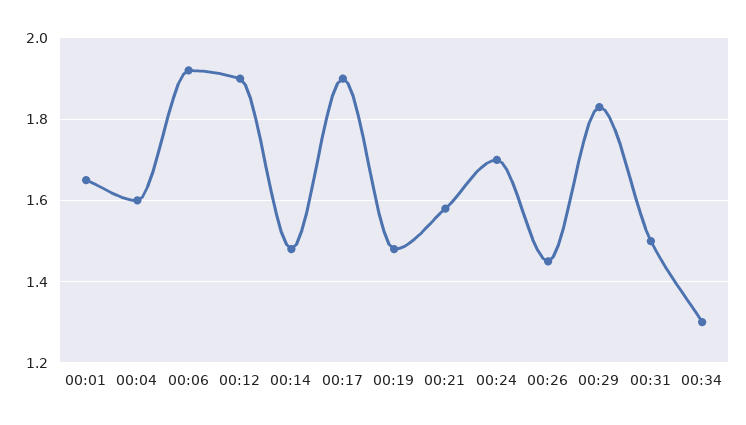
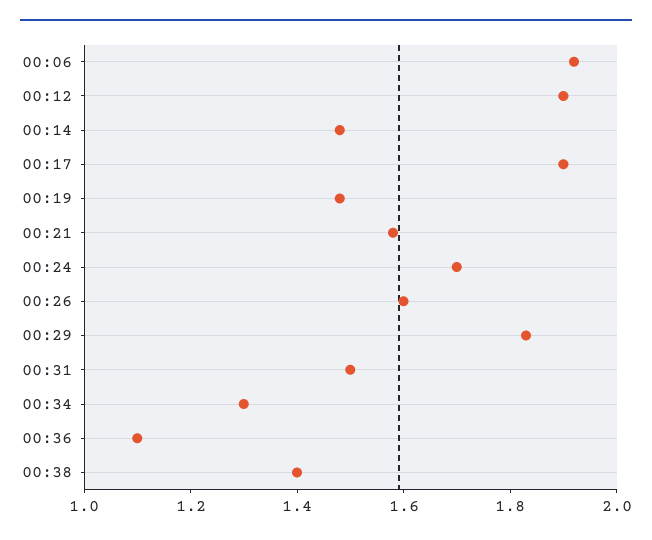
00:01: 1.65 -> none
00:04: 1.6 -> none
00:26: 1.45 -> 1.6
00:36: none -> 1.1
00:38: none -> 1.4

